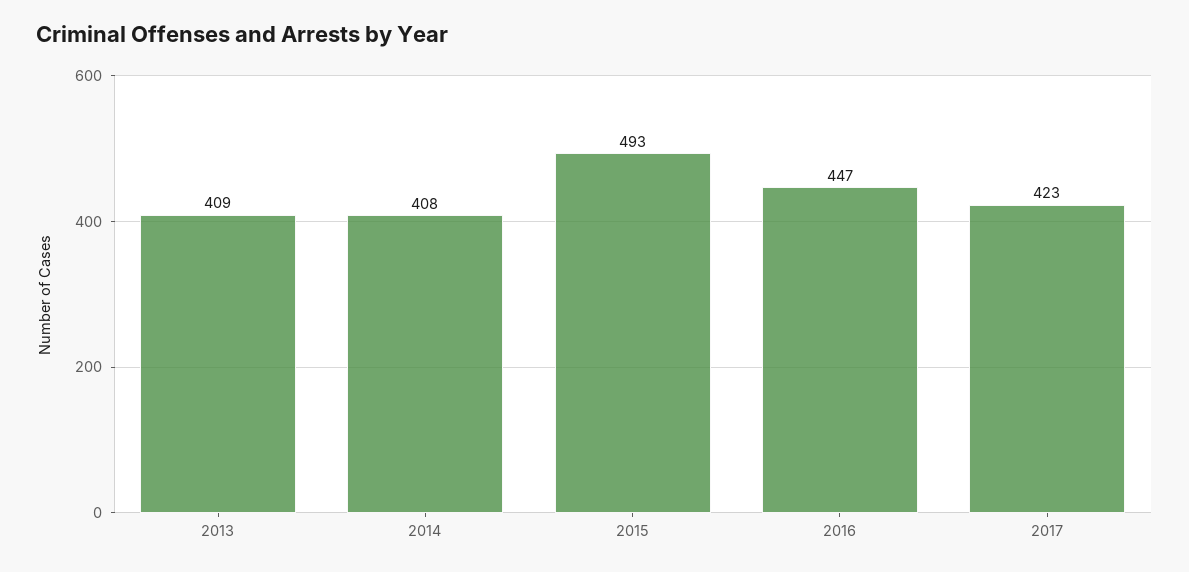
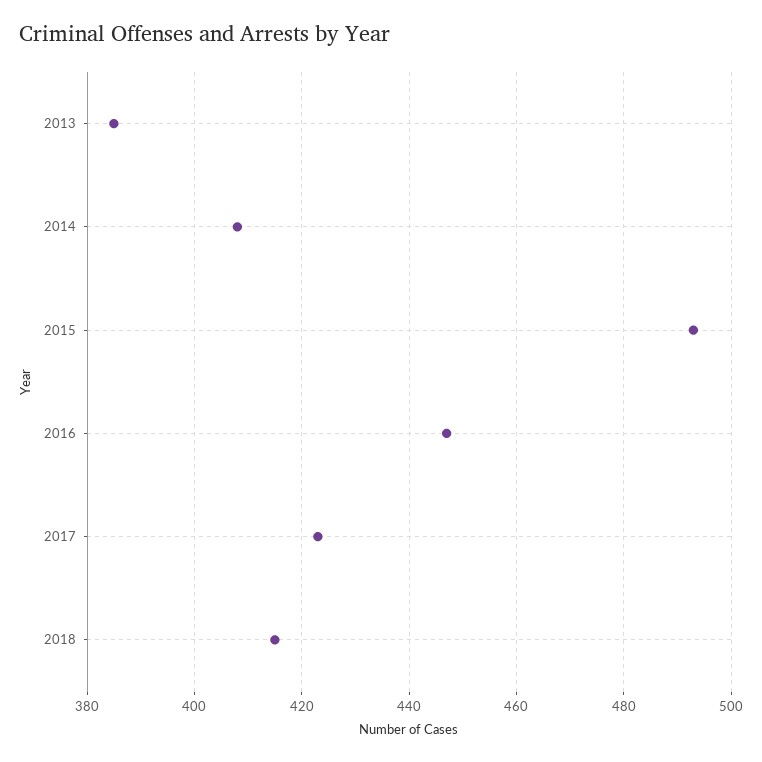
2013: 409 -> 385
2018: none -> 415

